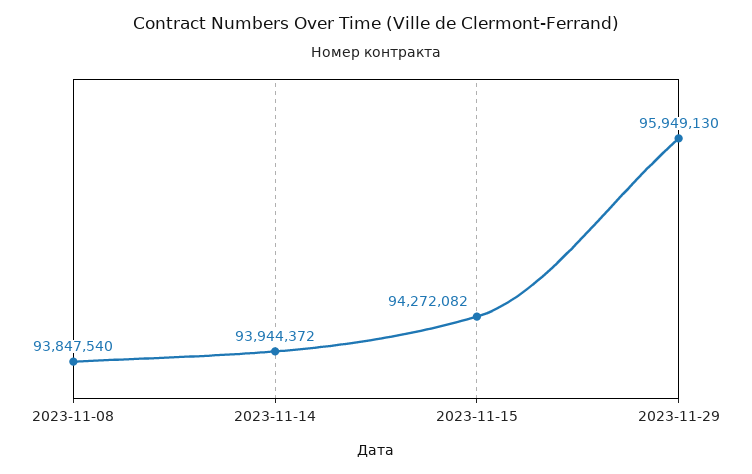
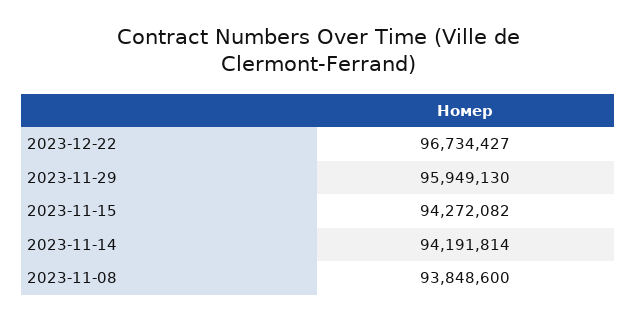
2023-11-08: 93847540 -> 93848600
2023-11-14: 93944372 -> 94191814
2023-12-22: none -> 96734427

